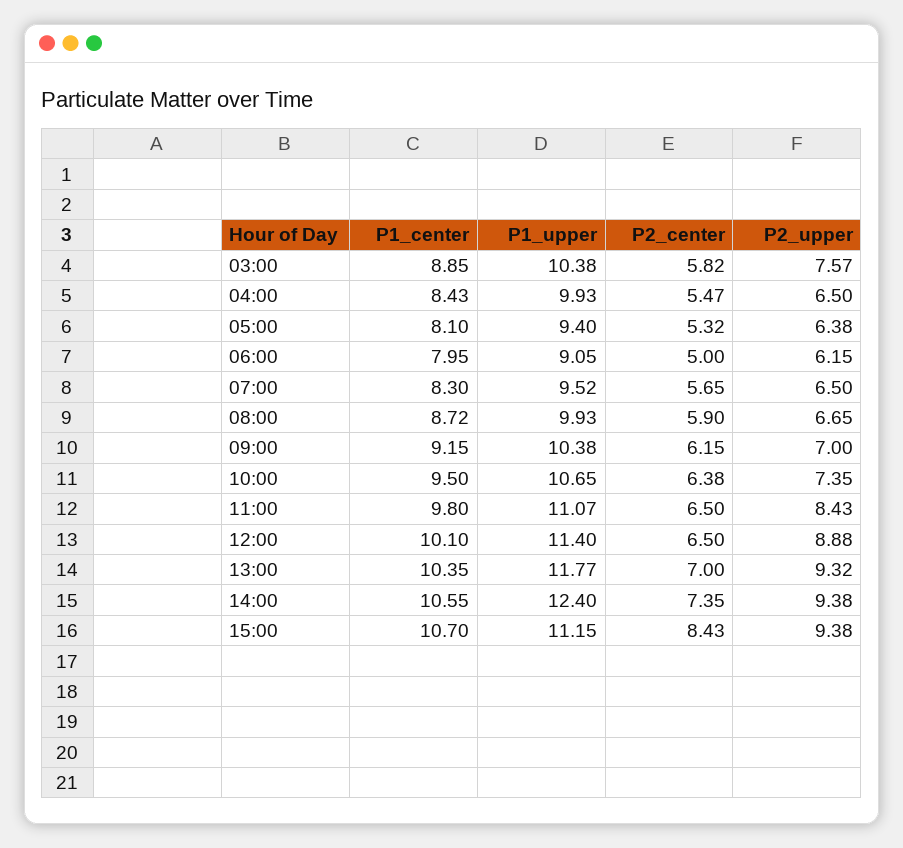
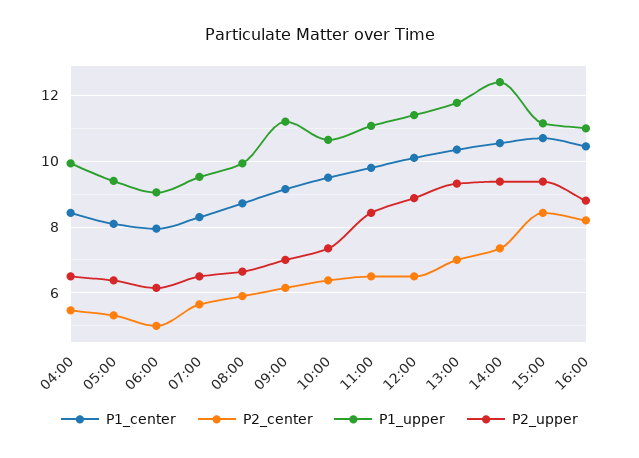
P1_center, 03:00: 8.85 -> none
P1_upper, 03:00: 10.38 -> none
P2_center, 03:00: 5.82 -> none
P2_upper, 03:00: 7.57 -> none
P1_upper, 09:00: 10.38 -> 11.2
P1_center, 16:00: none -> 10.4
P2_center, 16:00: none -> 8.2
P1_upper, 16:00: none -> 11
P2_upper, 16:00: none -> 8.8

